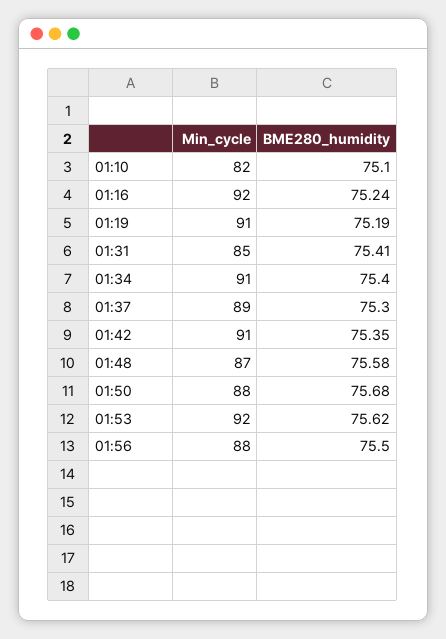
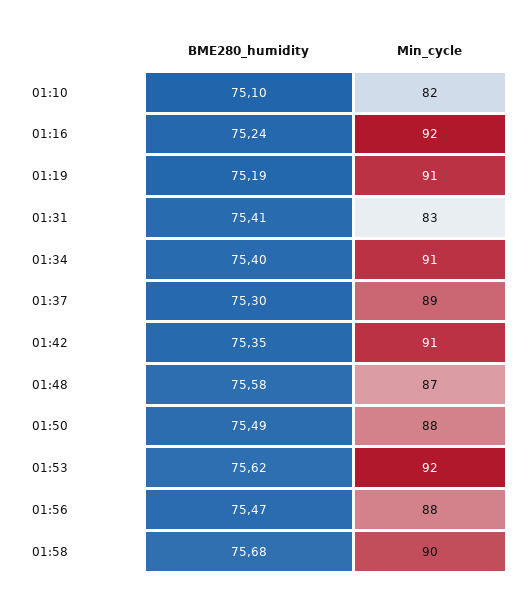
Min_cycle, 01:31: 85 -> 83
BME280_humidity, 01:50: 75.68 -> 75.49
BME280_humidity, 01:56: 75.5 -> 75.47
BME280_humidity, 01:58: none -> 75.68
Min_cycle, 01:58: none -> 90

